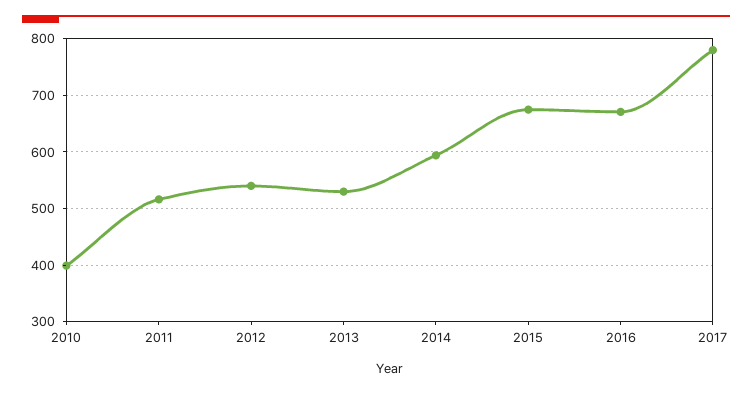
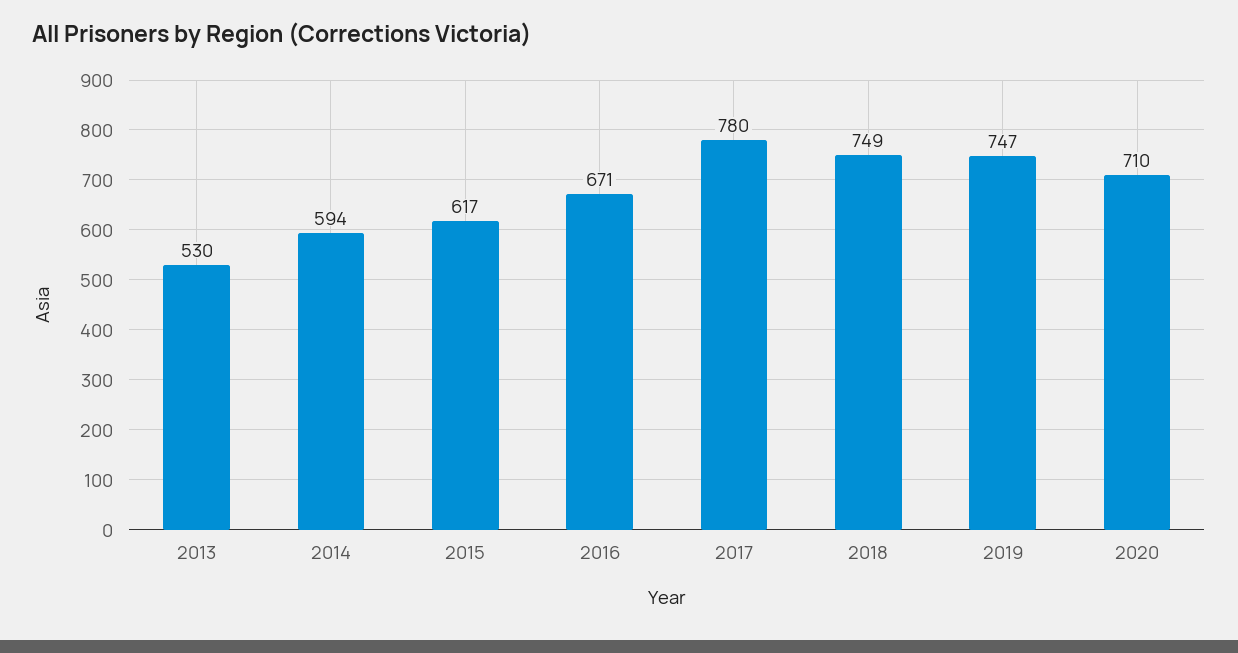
2010: 400 -> none
2011: 520 -> none
2012: 540 -> none
2015: 680 -> 617
2018: none -> 749
2019: none -> 747
2020: none -> 710

